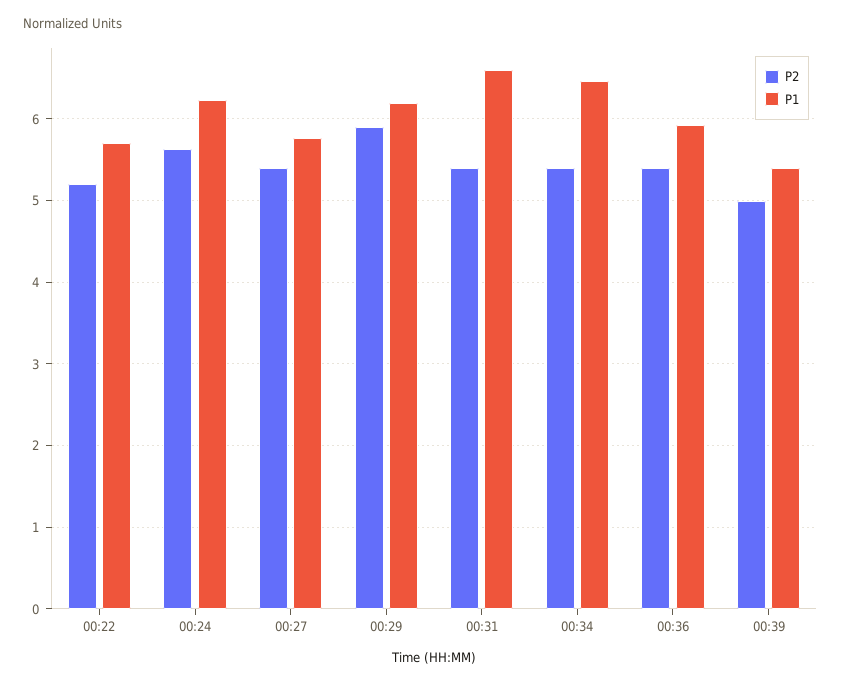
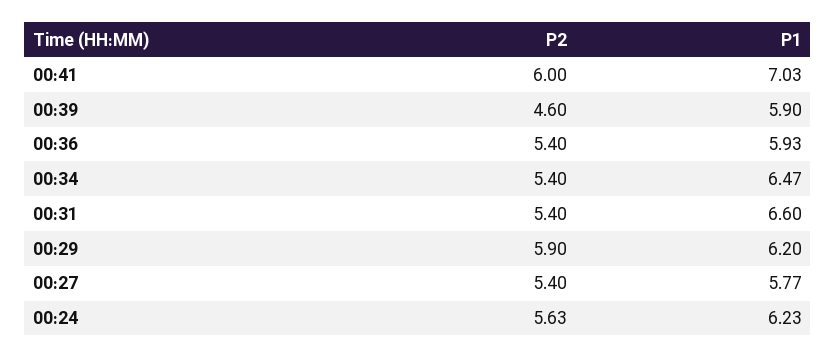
P2, 00:22: 5.2 -> none
P1, 00:22: 5.7 -> none
P2, 00:39: 5 -> 4.6
P1, 00:39: 5.4 -> 5.9
P2, 00:41: none -> 6
P1, 00:41: none -> 7.03

